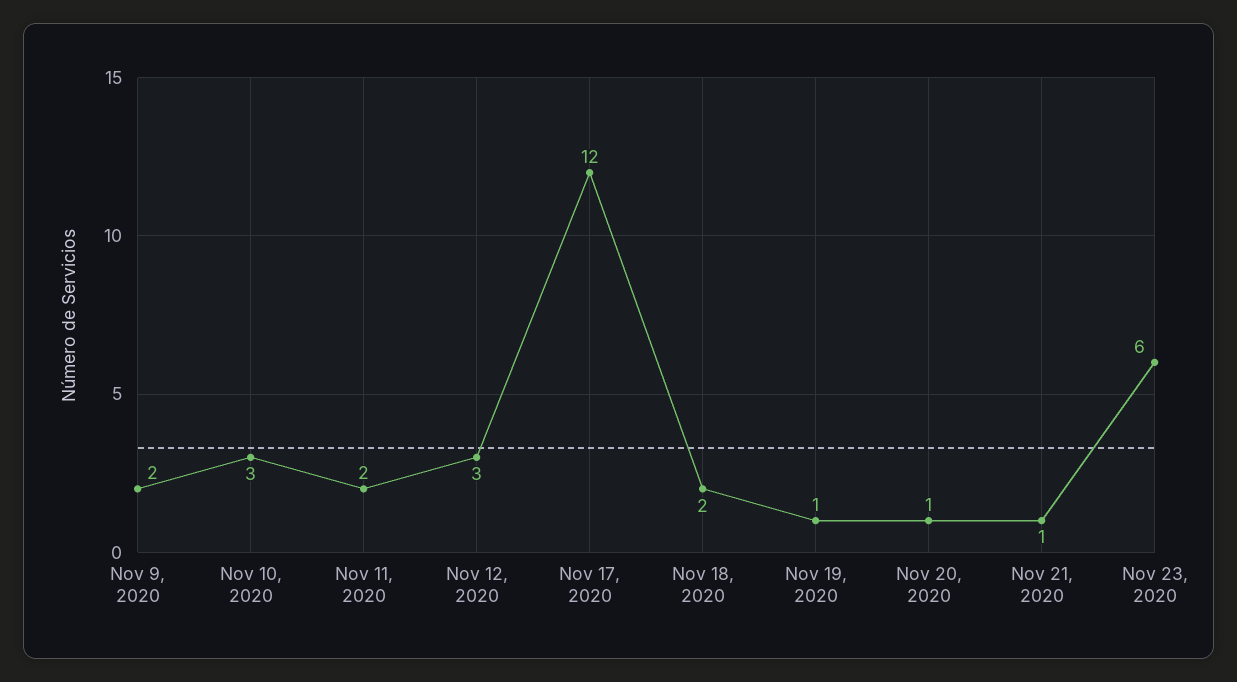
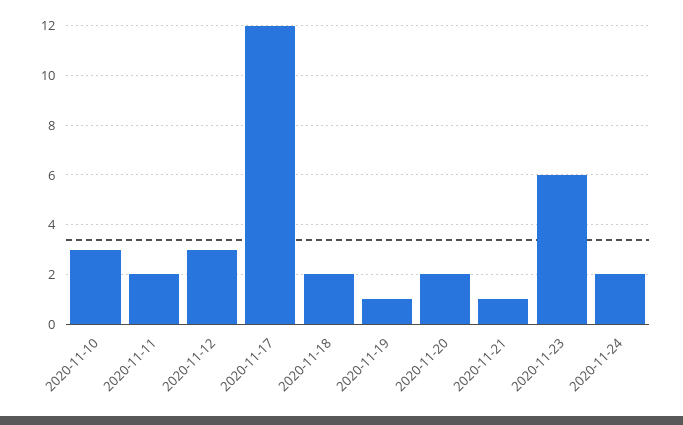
Nov 9, 2020: 2 -> none
Nov 20, 2020: 1 -> 2
2020-11-24: none -> 2

